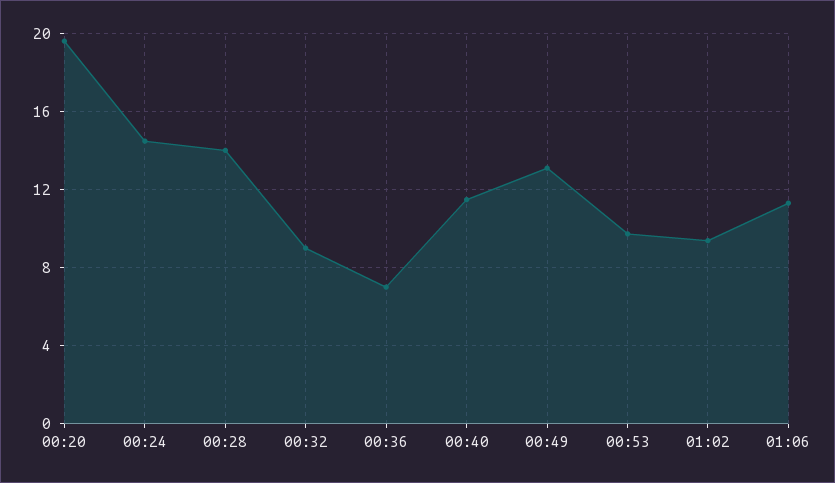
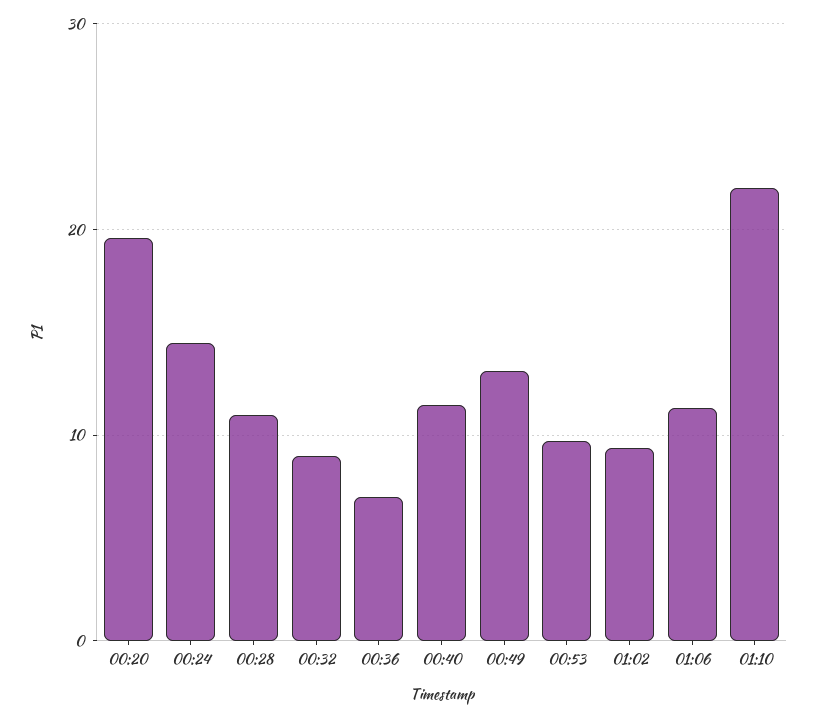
00:28: 14 -> 11
01:10: none -> 22

